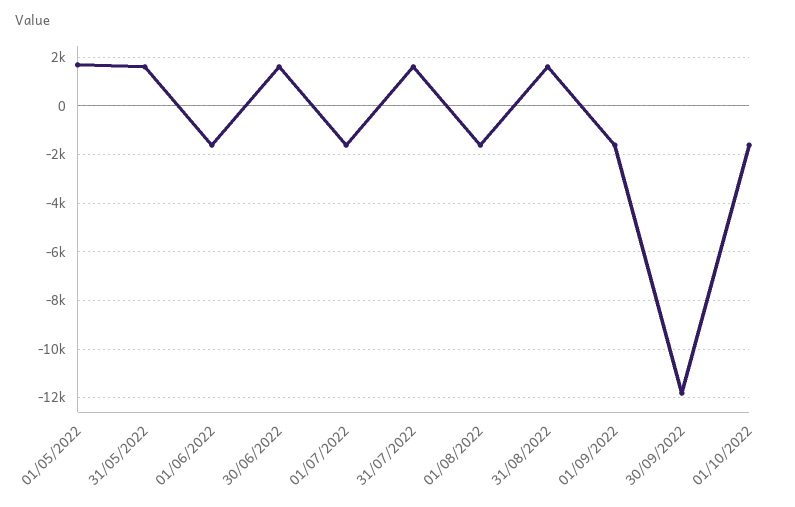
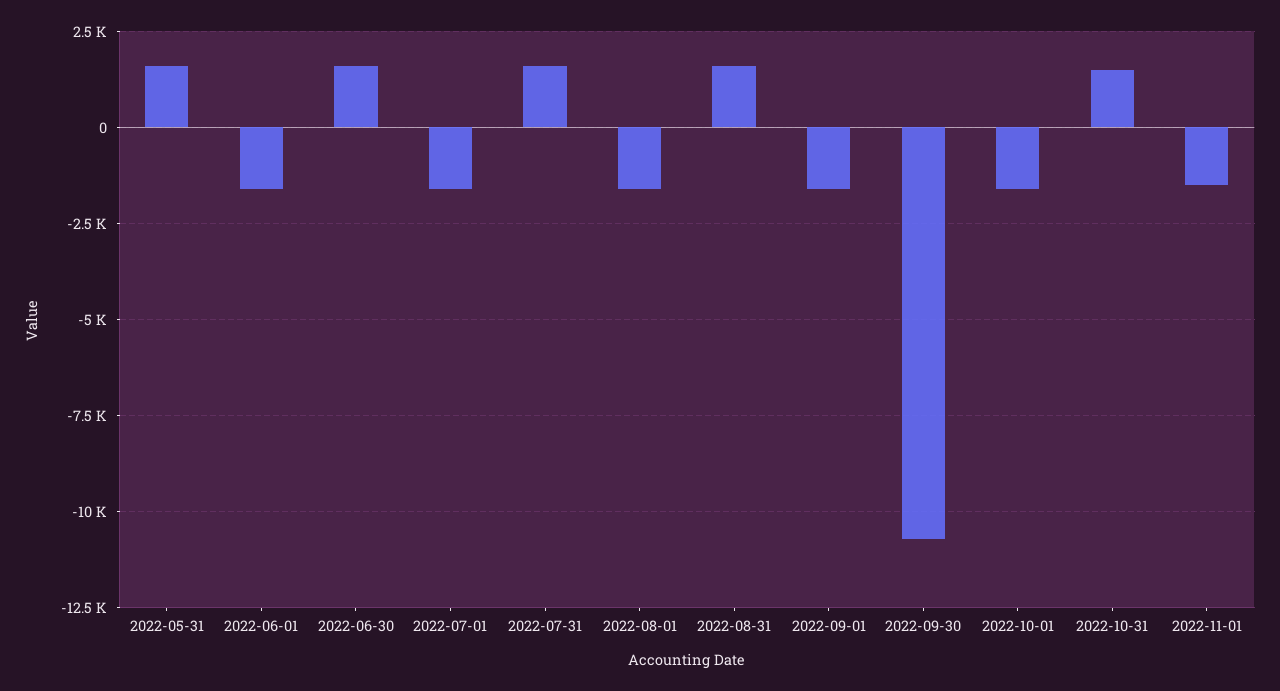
01/05/2022: 1750 -> none
30/09/2022: -11750 -> -10750
2022-10-31: none -> 1500
2022-11-01: none -> -1500

